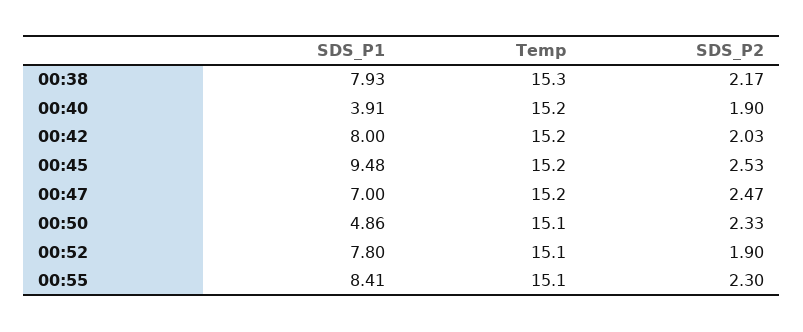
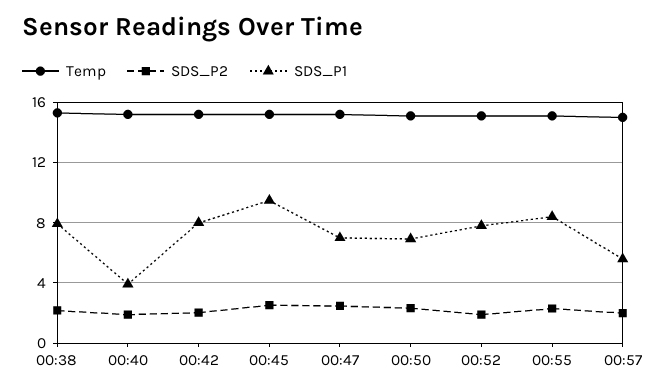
SDS_P1, 00:50: 4.86 -> 7
Temp, 00:57: none -> 15
SDS_P2, 00:57: none -> 2
SDS_P1, 00:57: none -> 5.5

